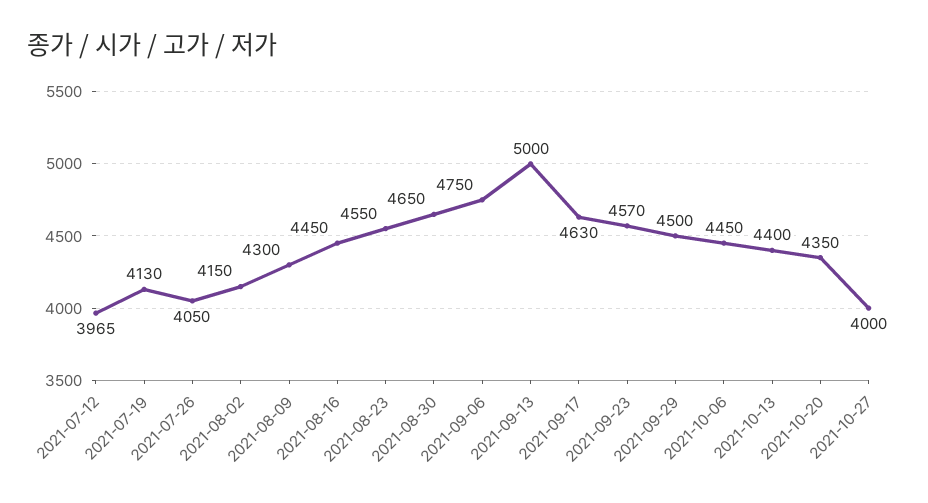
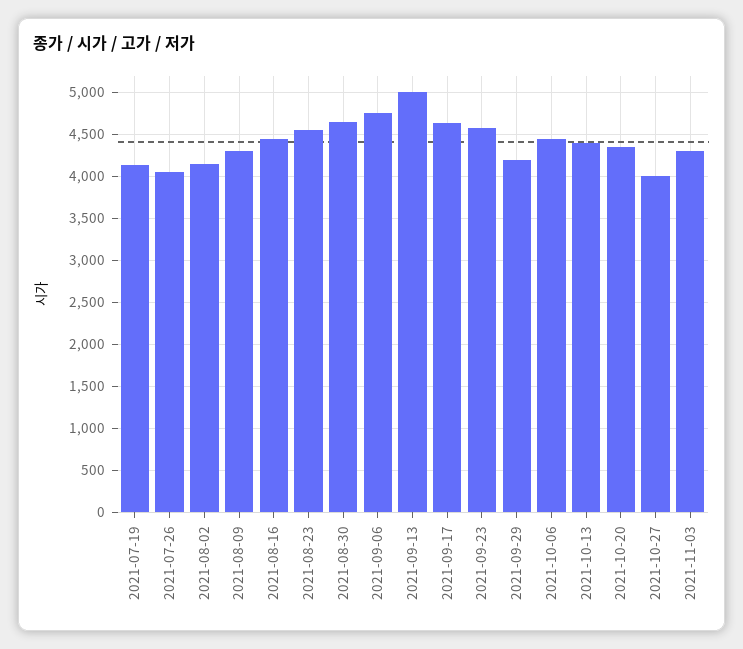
2021-07-12: 3965 -> none
2021-09-29: 4500 -> 4200
2021-11-03: none -> 4300

